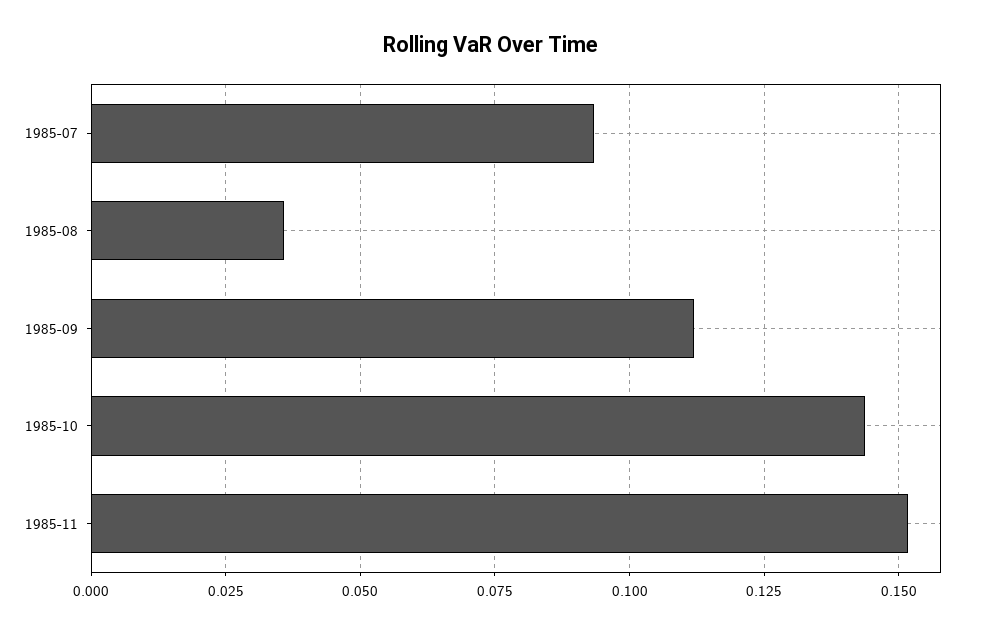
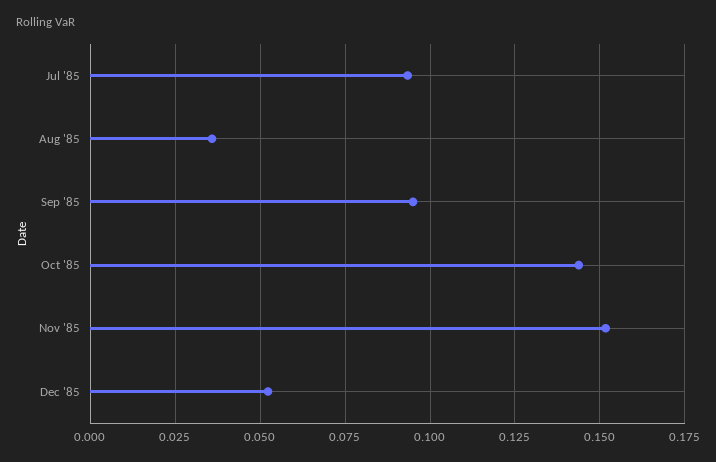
1985-09: 0.1125 -> 0.095
Dec '85: none -> 0.0525

